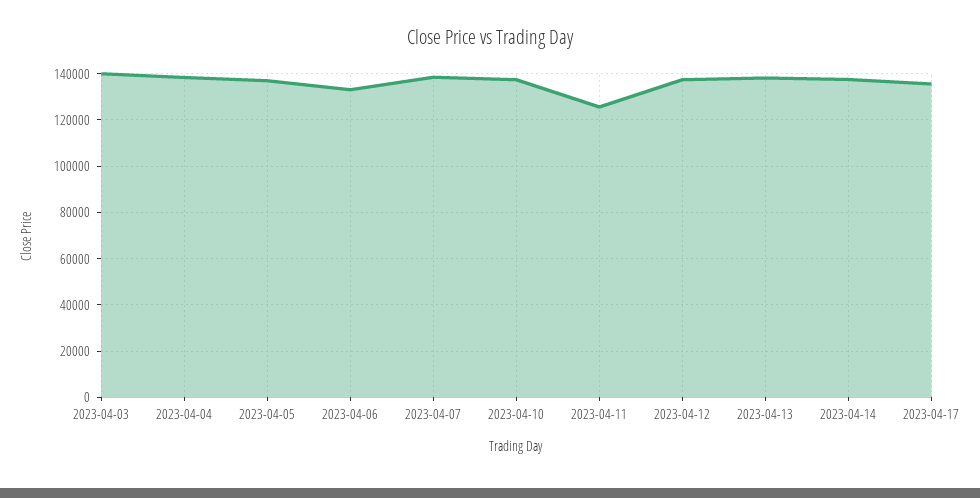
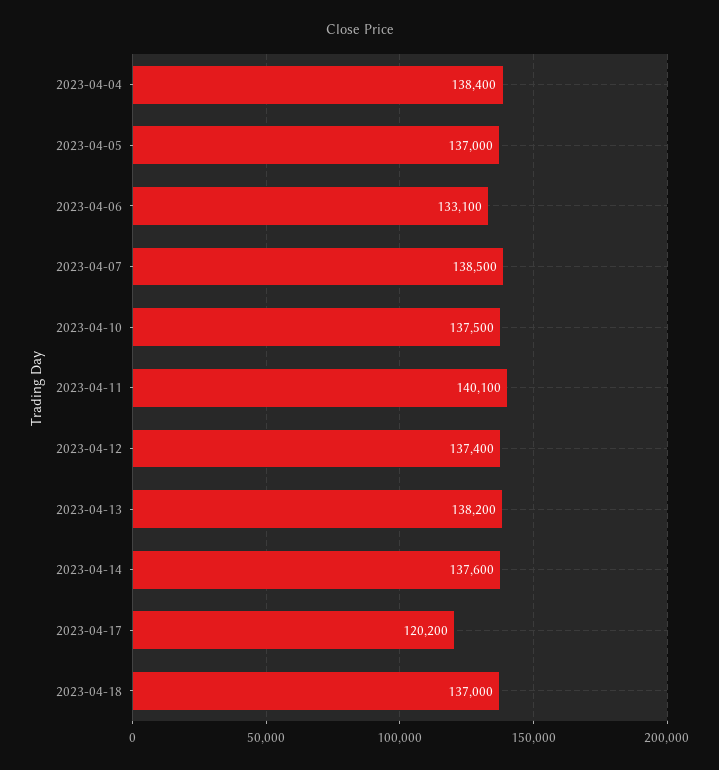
2023-04-03: 140000 -> none
2023-04-11: 125000 -> 140100
2023-04-17: 135000 -> 120200
2023-04-18: none -> 137000

